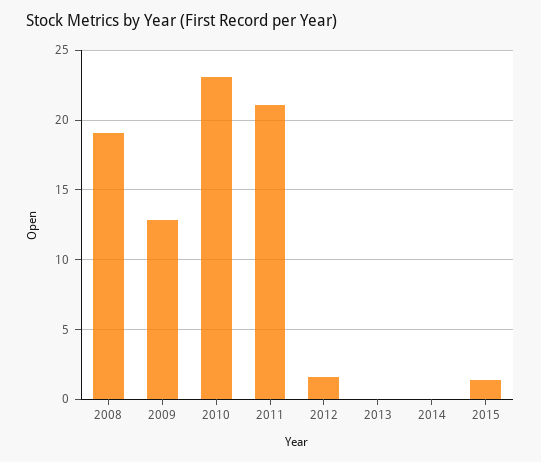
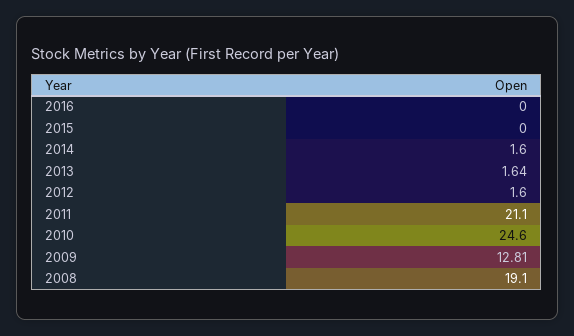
2010: 23 -> 24.6
2013: 0 -> 1.64
2014: 0 -> 1.6
2015: 1.5 -> 0
2016: none -> 0

